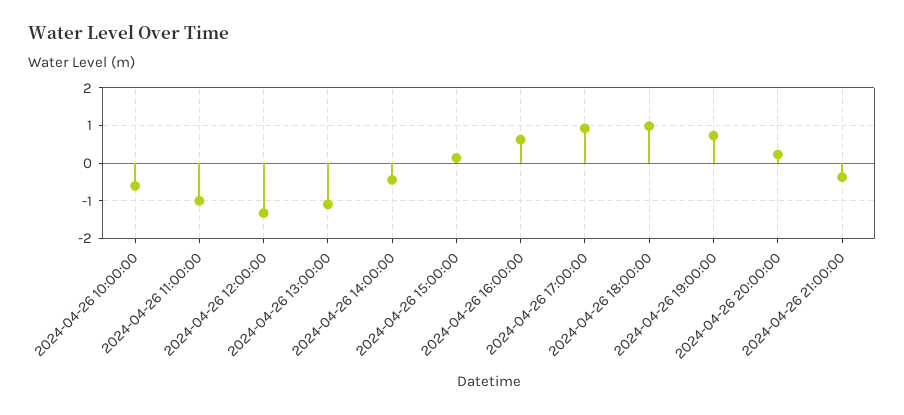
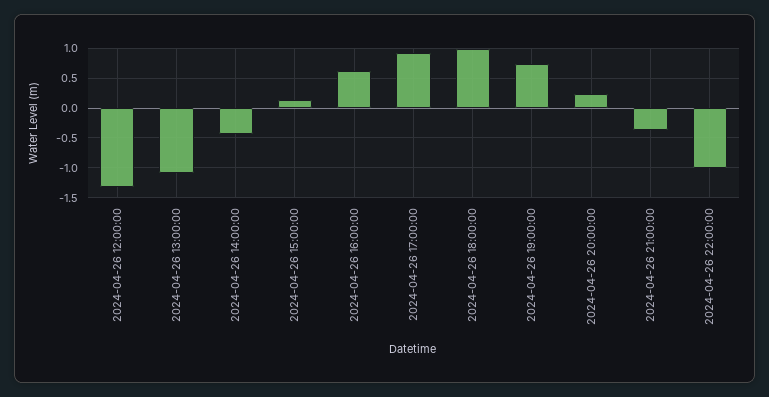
2024-04-26 10:00:00: -0.6 -> none
2024-04-26 11:00:00: -1 -> none
2024-04-26 22:00:00: none -> -1

